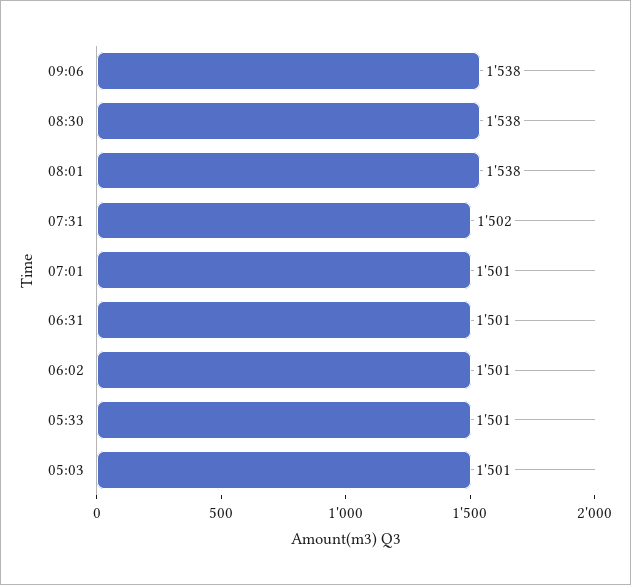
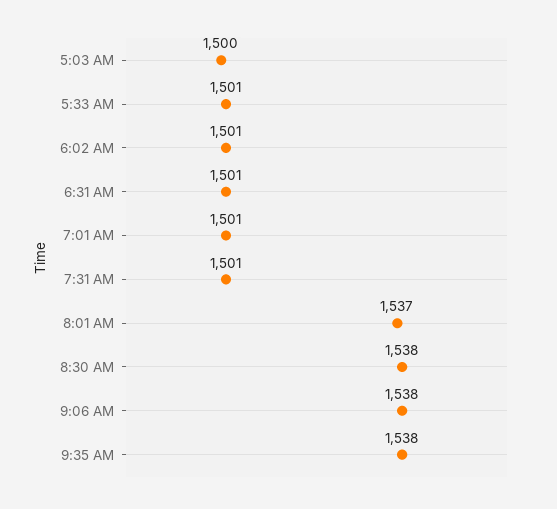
08:01: 1538 -> 1537
07:31: 1502 -> 1501
05:03: 1501 -> 1500
9:35 AM: none -> 1538

